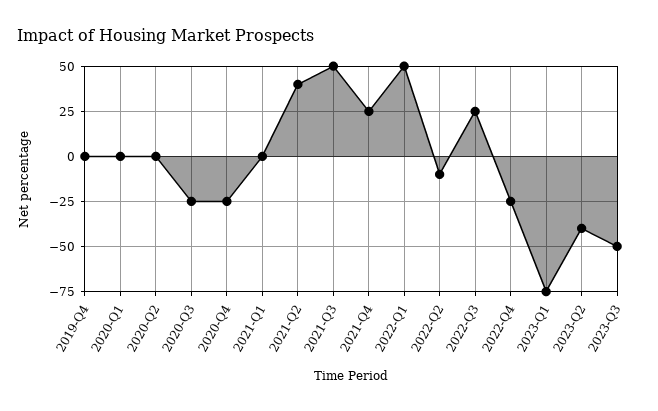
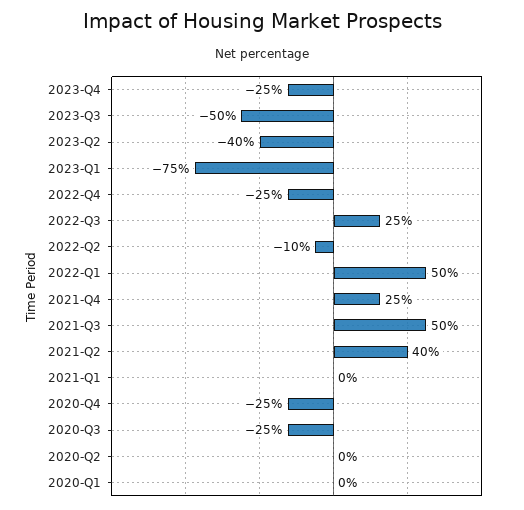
2019-Q4: 0 -> none
2023-Q4: none -> -25

